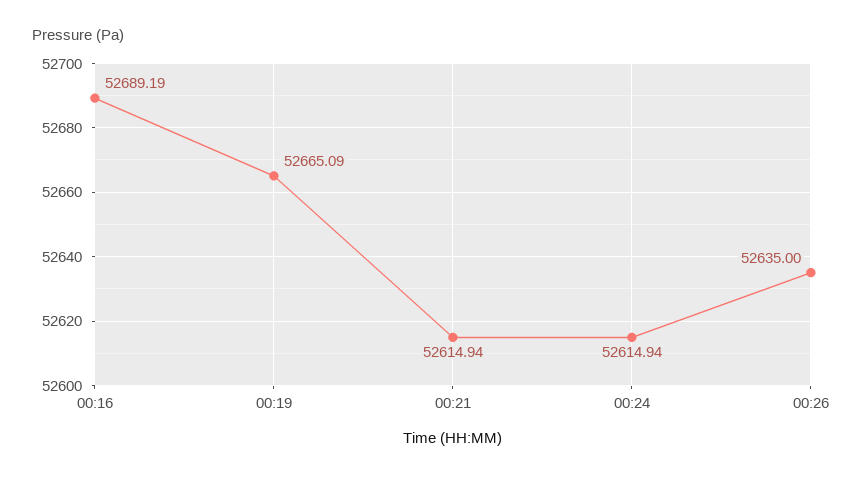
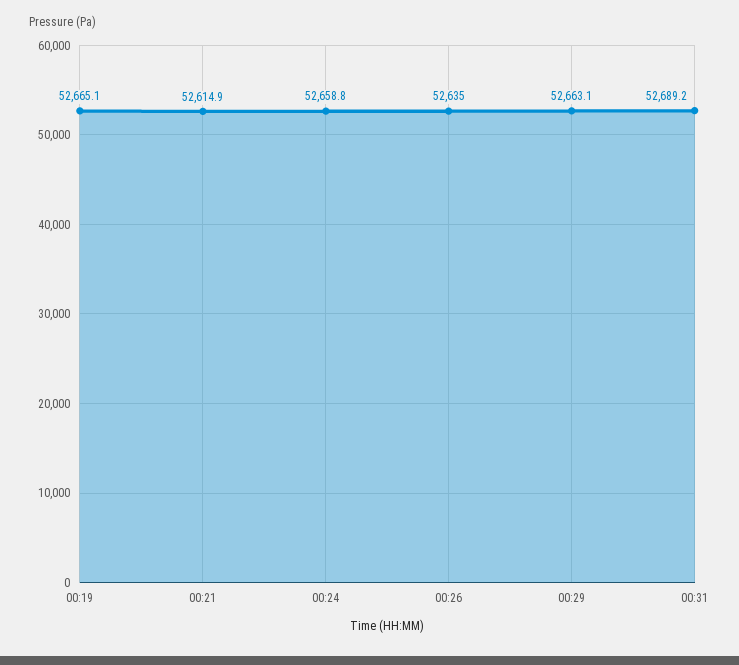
00:16: 52689.19 -> none
00:24: 52614.94 -> 52658.8
00:29: none -> 52663.1
00:31: none -> 52689.2

